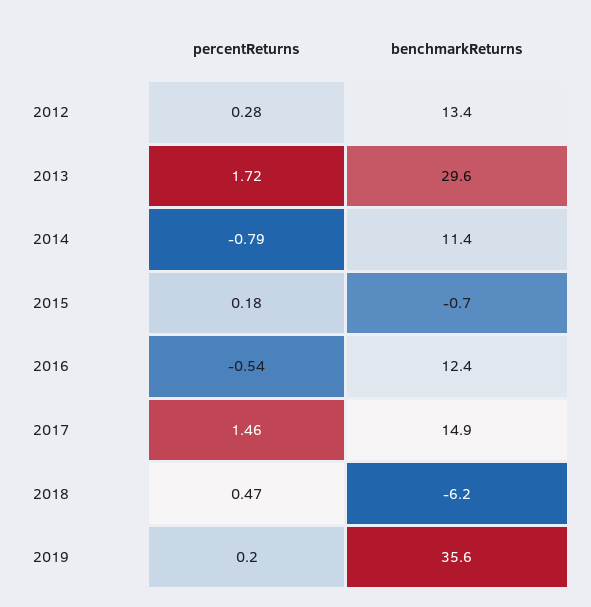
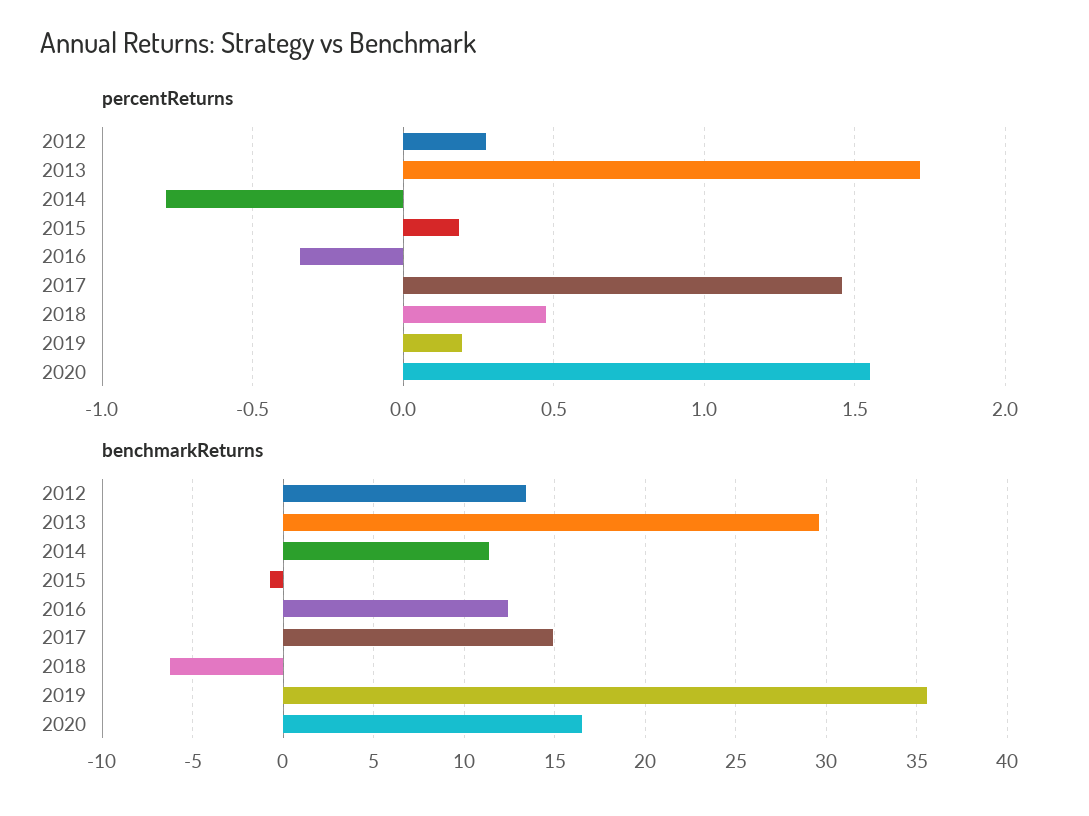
percentReturns, 2016: -0.54 -> -0.35
percentReturns, 2020: none -> 1.55
benchmarkReturns, 2020: none -> 16.5

